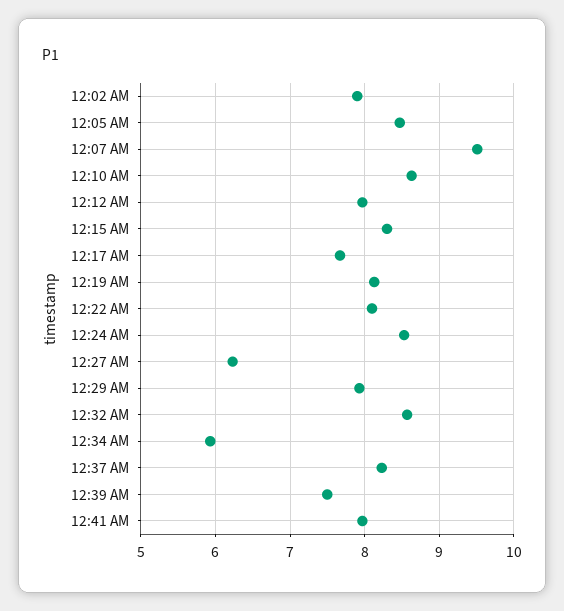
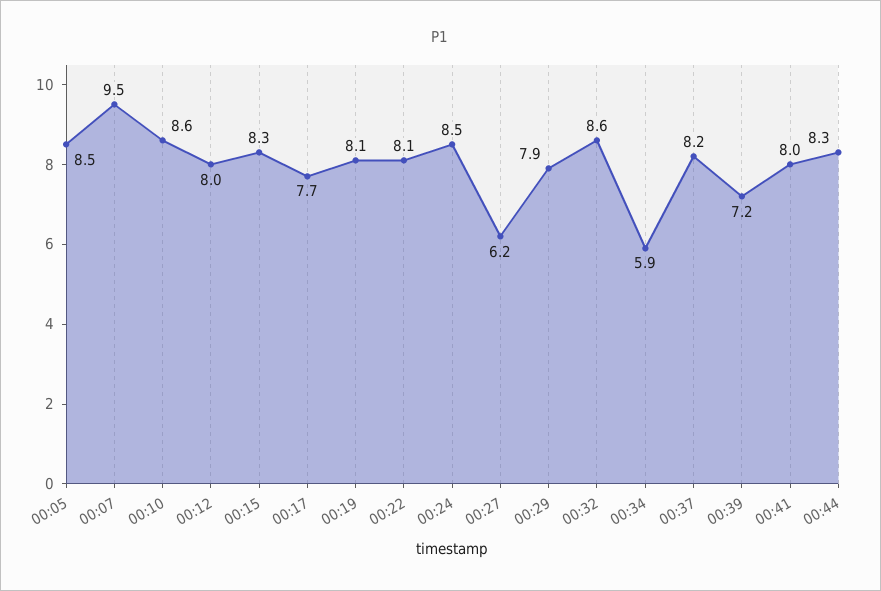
12:02 AM: 7.9 -> none
12:39 AM: 7.5 -> 7.2
00:44: none -> 8.3

